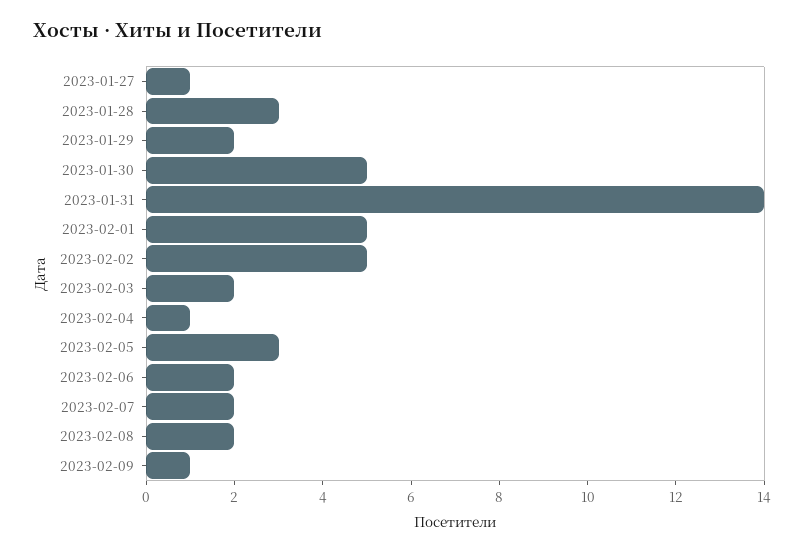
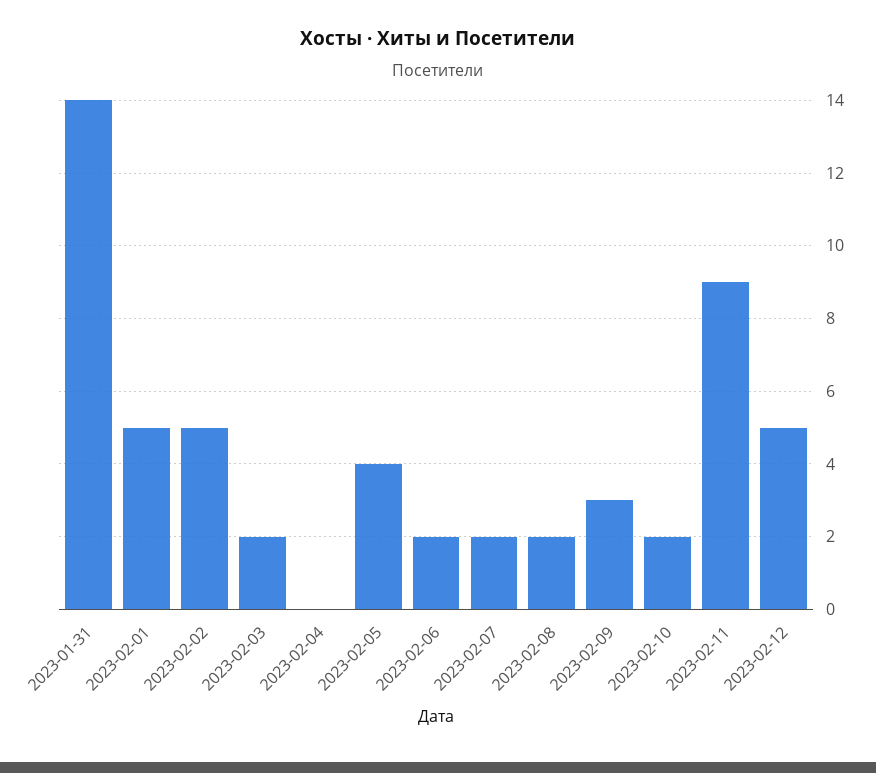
2023-01-27: 1 -> none
2023-01-28: 3 -> none
2023-01-29: 2 -> none
2023-01-30: 5 -> none
2023-02-04: 1 -> 0
2023-02-05: 3 -> 4
2023-02-09: 1 -> 3
2023-02-10: none -> 2
2023-02-11: none -> 9
2023-02-12: none -> 5

